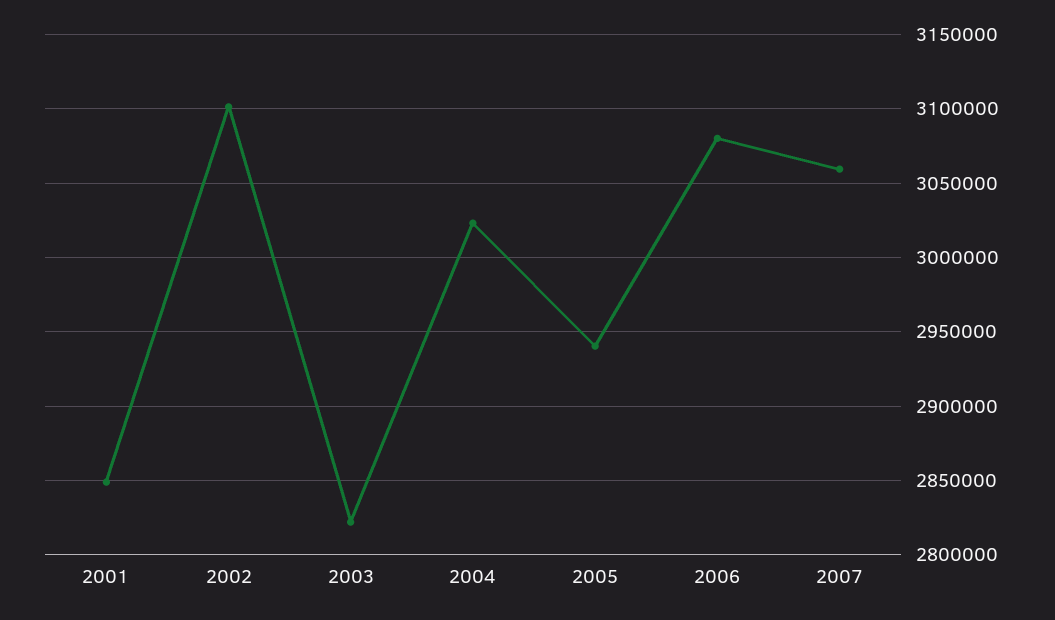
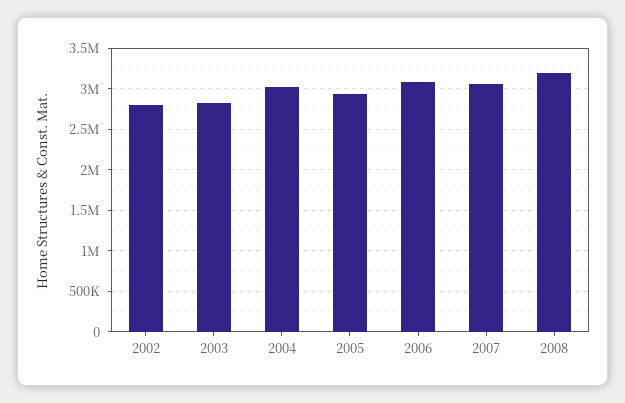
2001: 2850000 -> none
2002: 3100000 -> 2800000
2008: none -> 3200000

